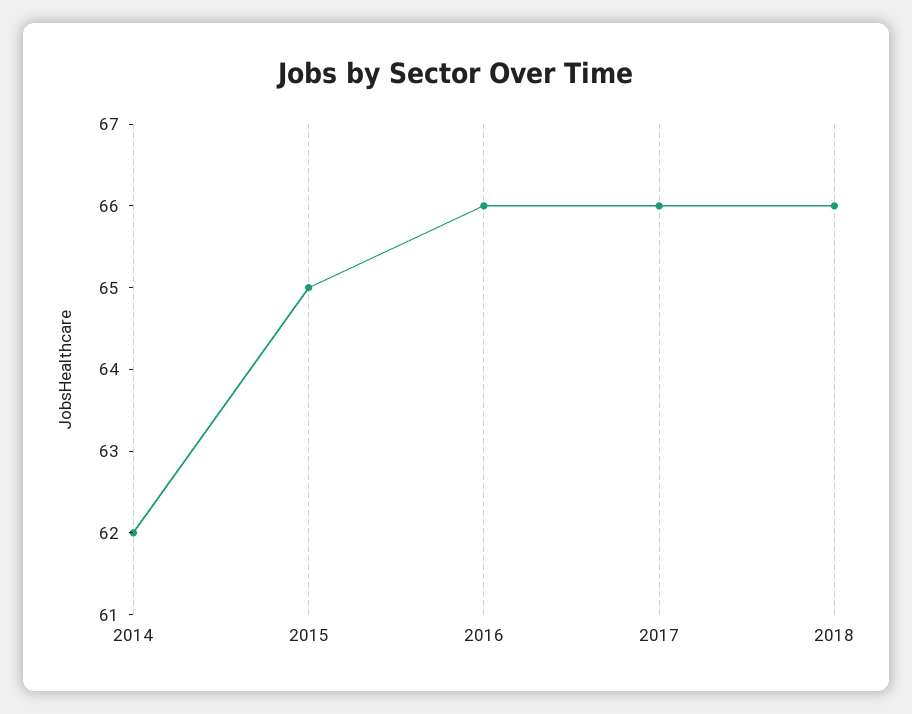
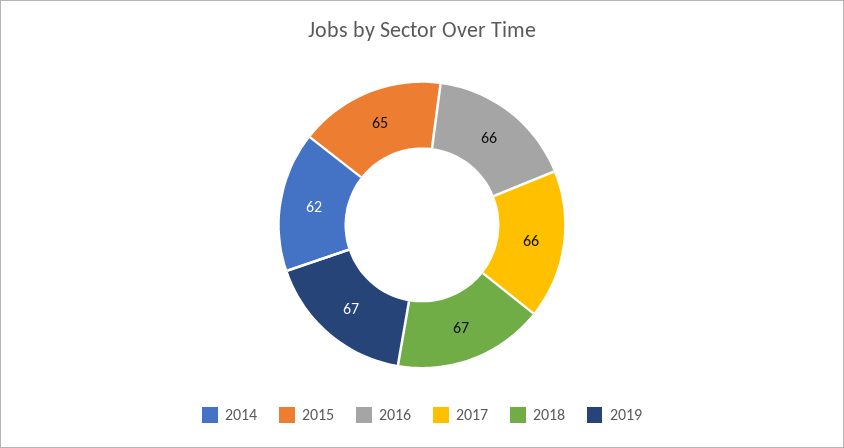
2018: 66 -> 67
2019: none -> 67

